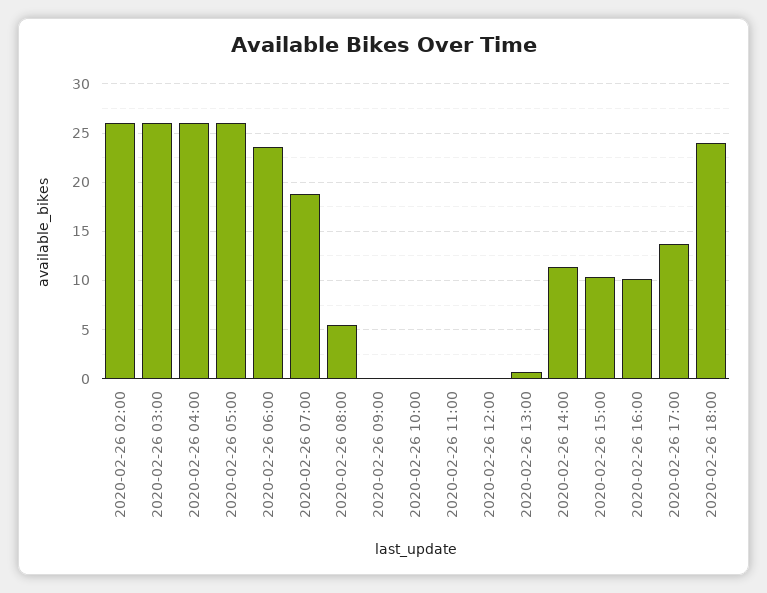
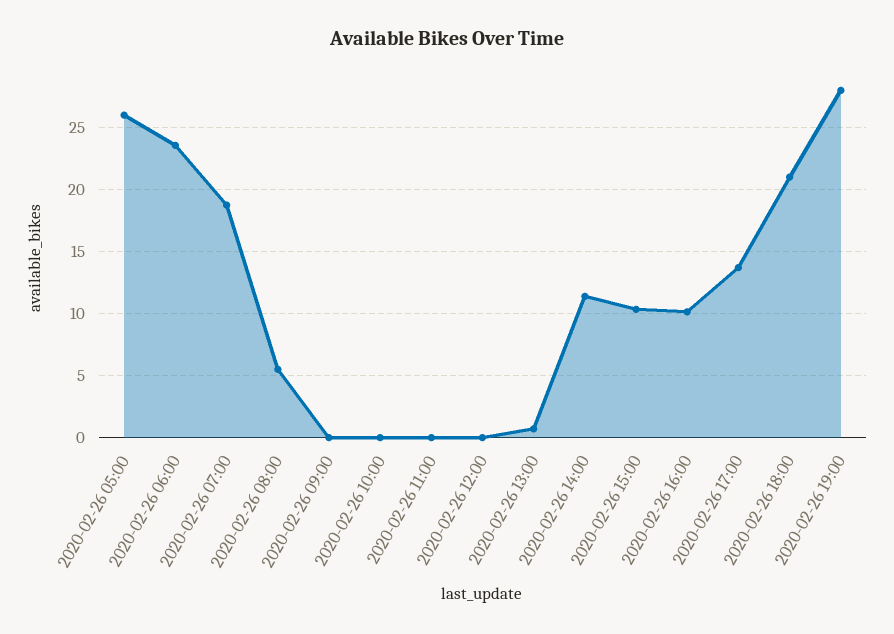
2020-02-26 02:00: 26 -> none
2020-02-26 03:00: 26 -> none
2020-02-26 04:00: 26 -> none
2020-02-26 18:00: 24 -> 21
2020-02-26 19:00: none -> 28

